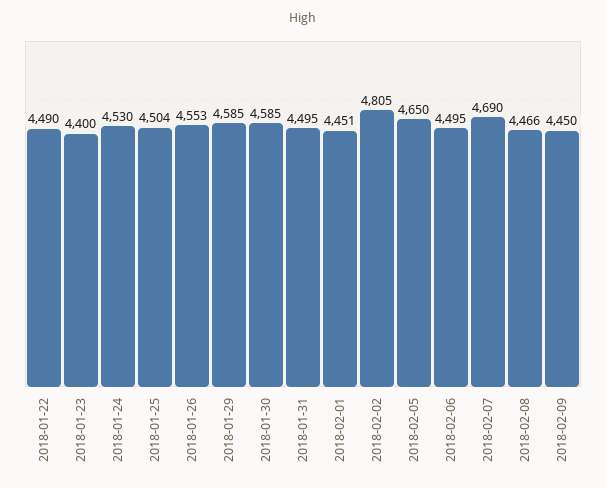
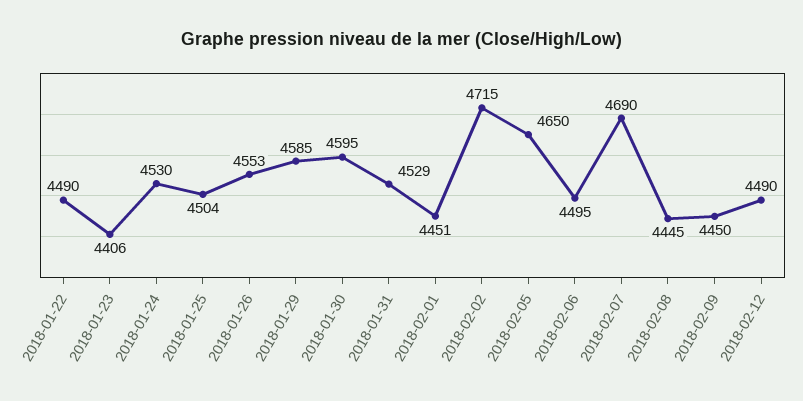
2018-01-23: 4400 -> 4406
2018-01-30: 4585 -> 4595
2018-01-31: 4495 -> 4529
2018-02-02: 4805 -> 4715
2018-02-08: 4466 -> 4445
2018-02-12: none -> 4490

